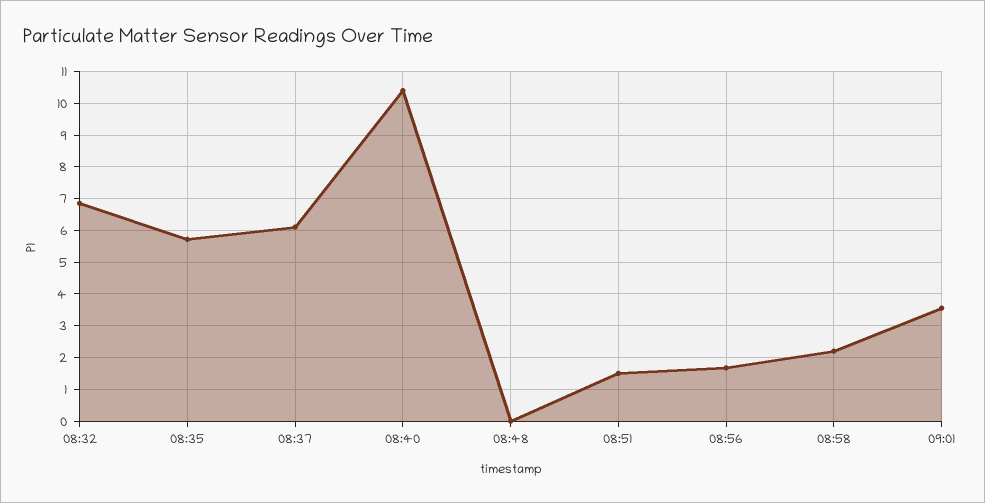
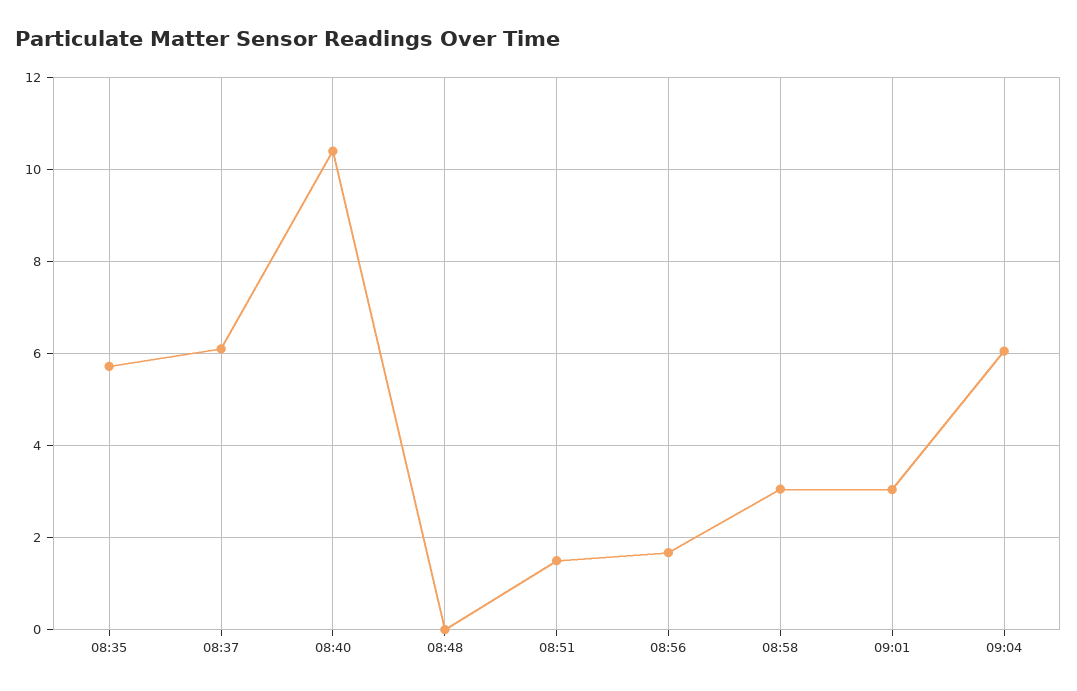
08:32: 6.8 -> none
08:58: 2.2 -> 3
09:01: 3.6 -> 3
09:04: none -> 6

